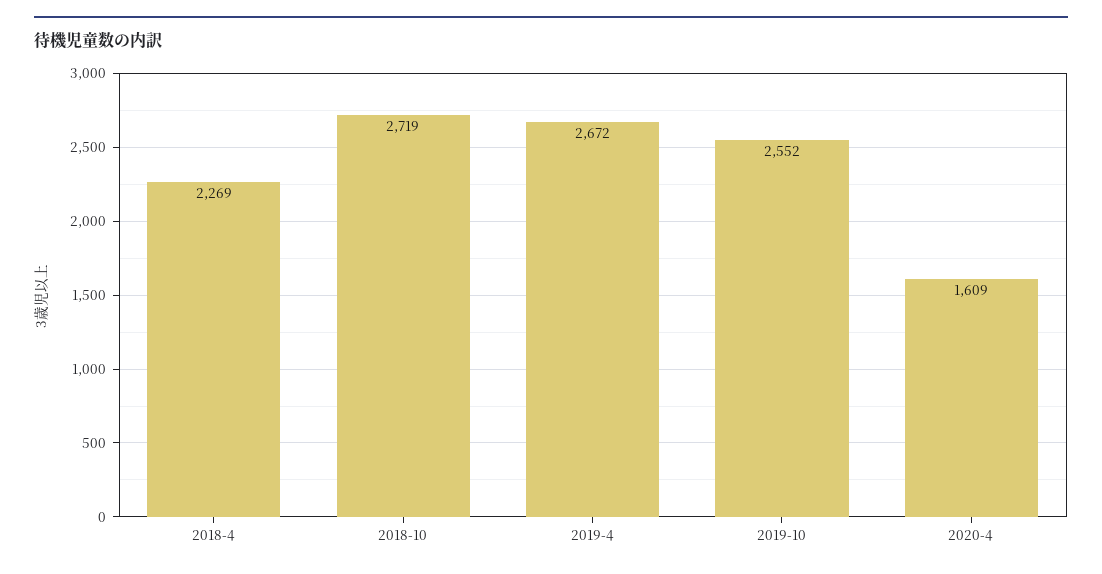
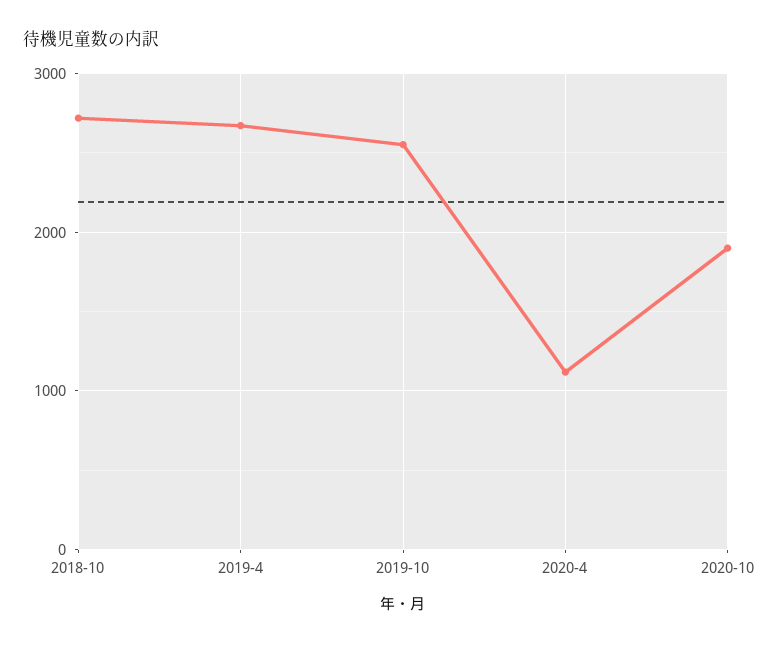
2018-4: 2269 -> none
2020-4: 1609 -> 1100
2020-10: none -> 1900

